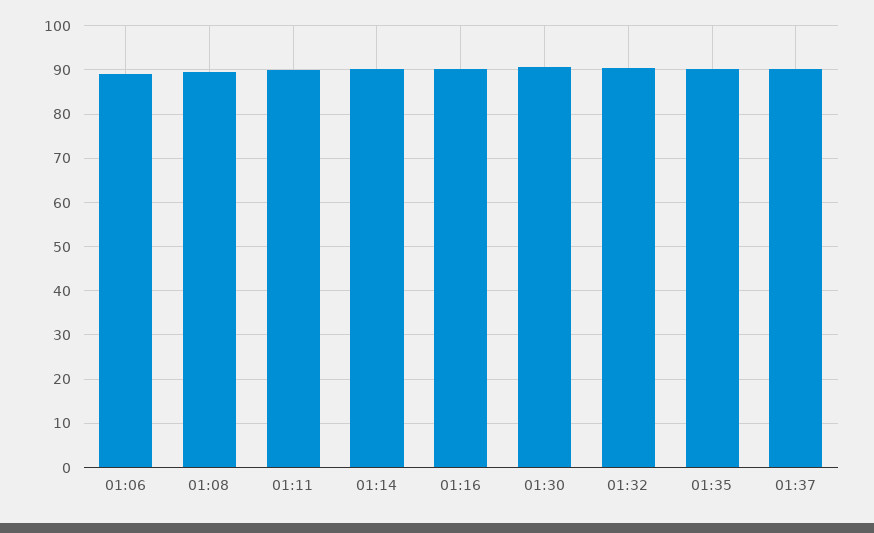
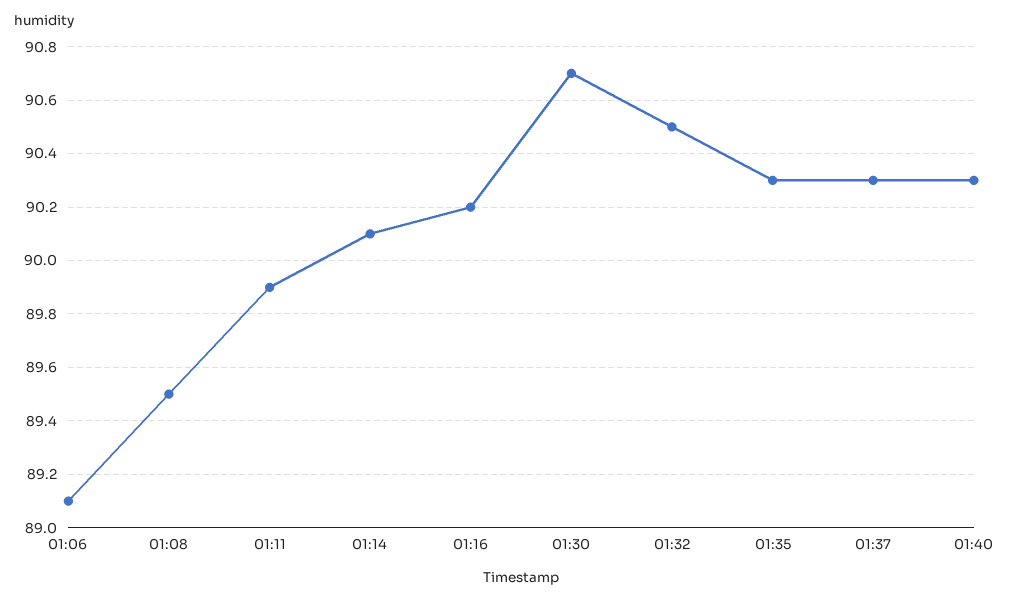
01:40: none -> 90.3

